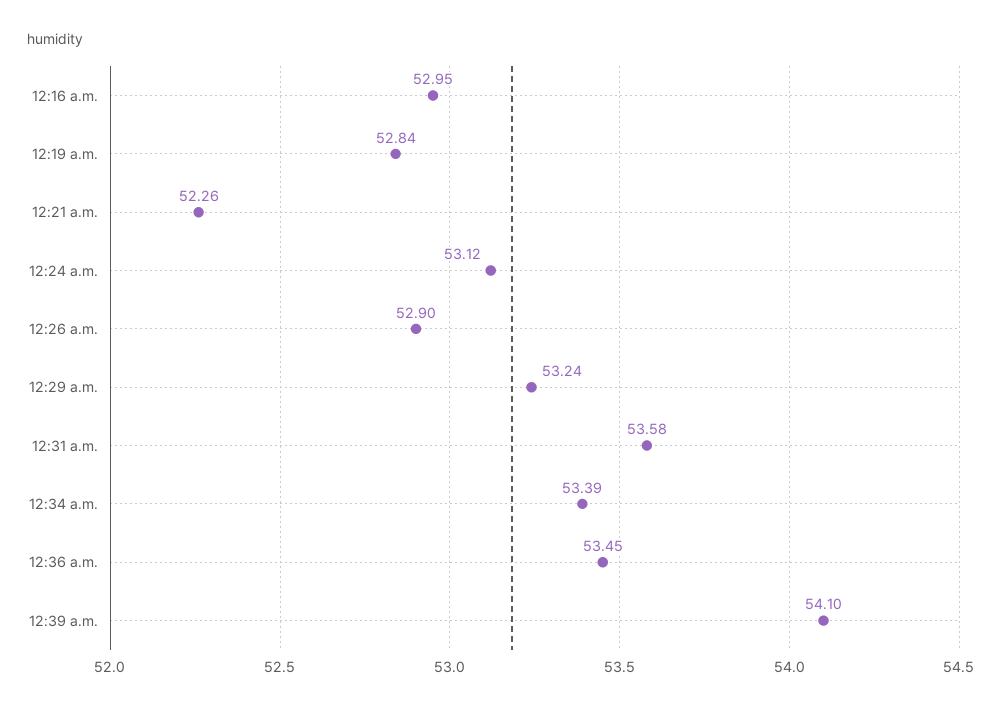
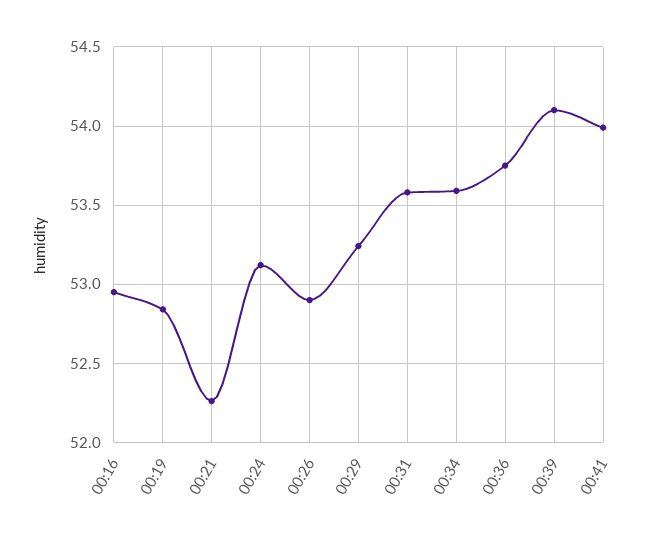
12:34 a.m.: 53.39 -> 53.6
12:36 a.m.: 53.45 -> 53.75
00:41: none -> 54

